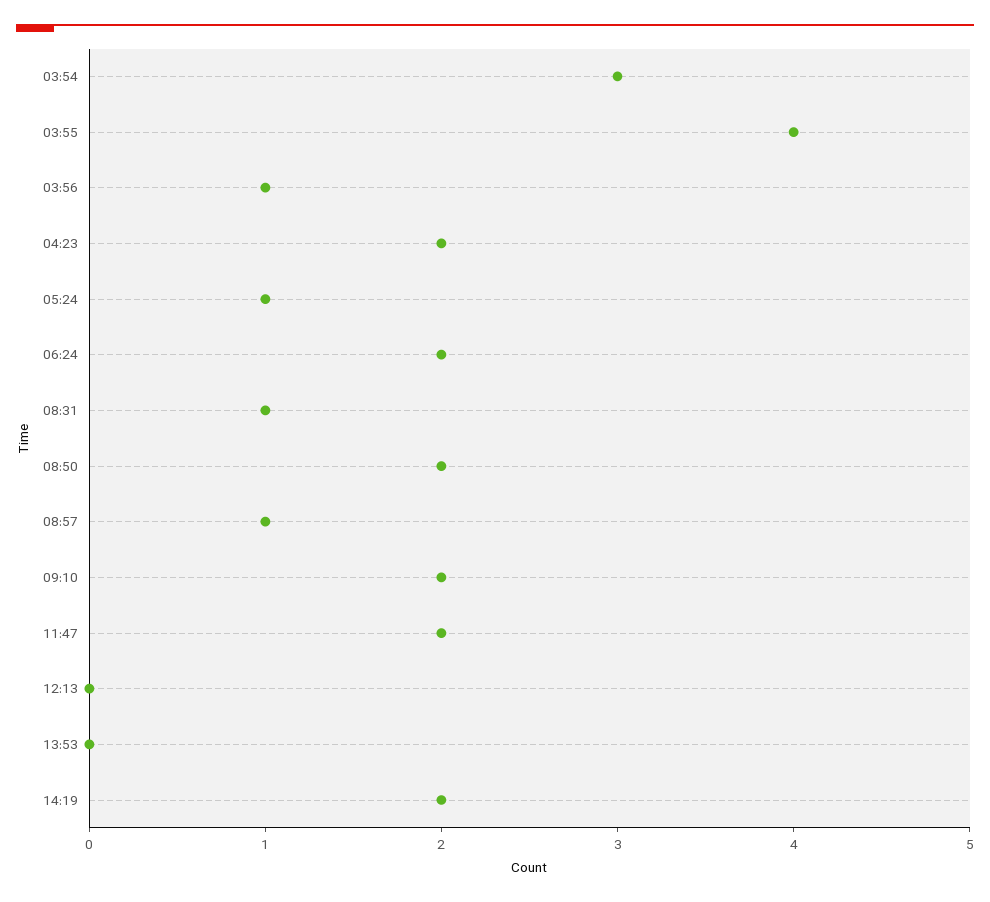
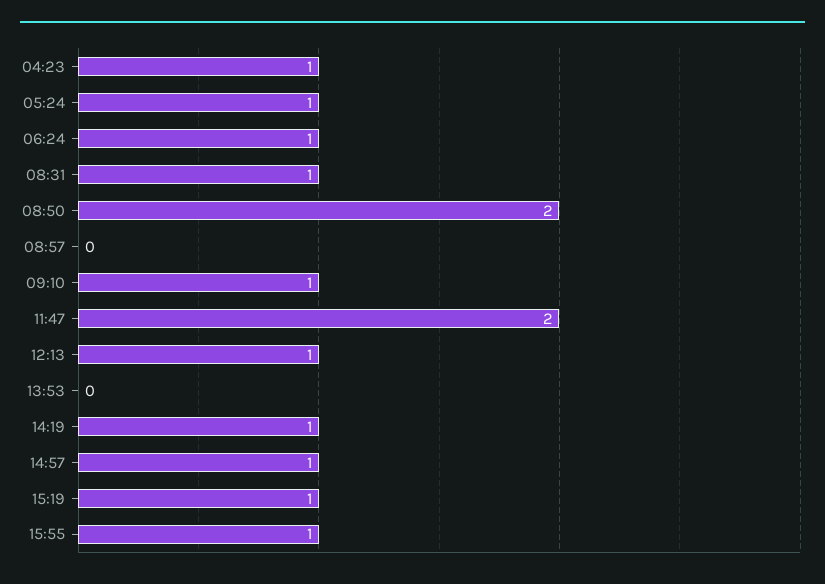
03:54: 3 -> none
03:55: 4 -> none
03:56: 1 -> none
04:23: 2 -> 1
06:24: 2 -> 1
08:57: 1 -> 0
09:10: 2 -> 1
12:13: 0 -> 1
14:19: 2 -> 1
14:57: none -> 1
15:19: none -> 1
15:55: none -> 1

